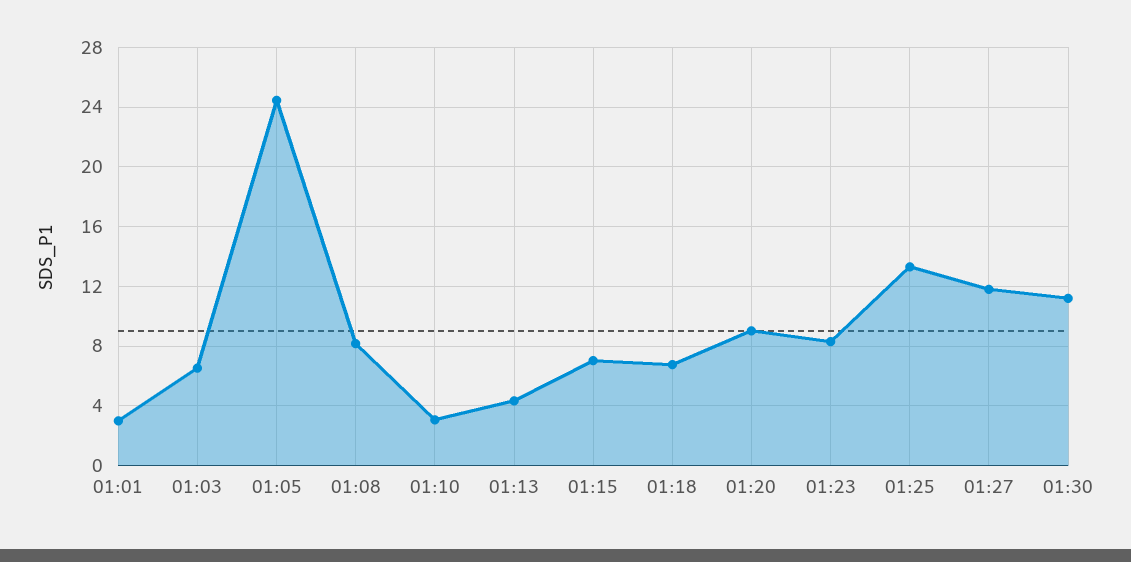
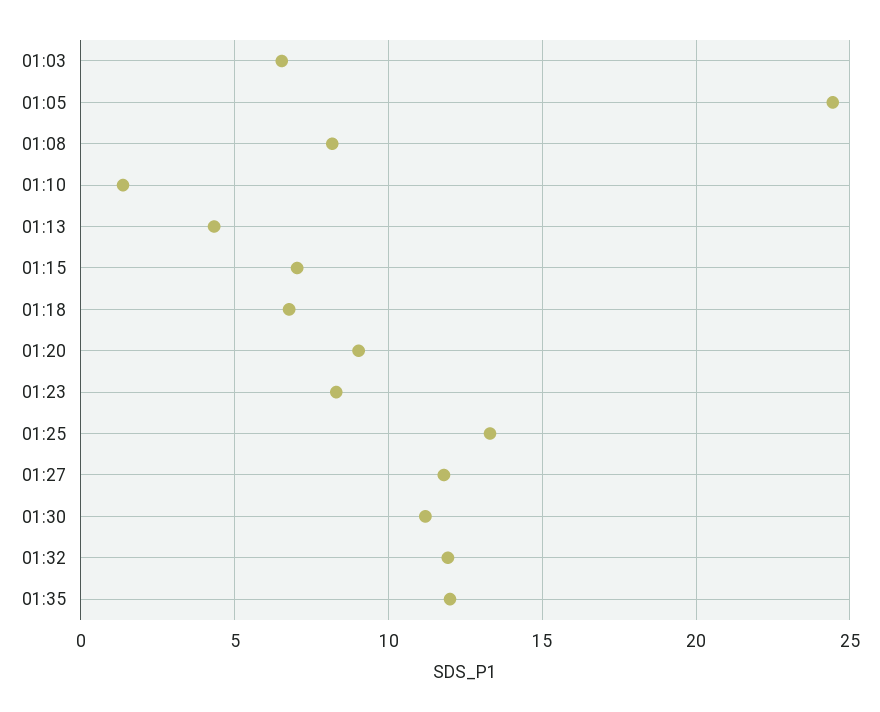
01:01: 3 -> none
01:10: 3 -> 1.5
01:32: none -> 12
01:35: none -> 12

